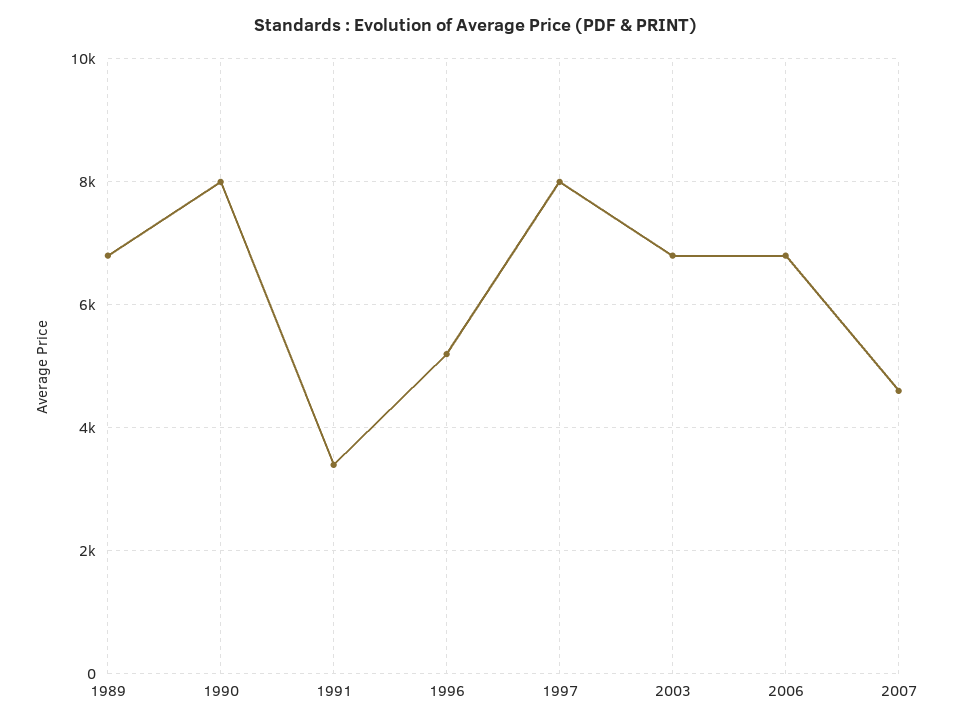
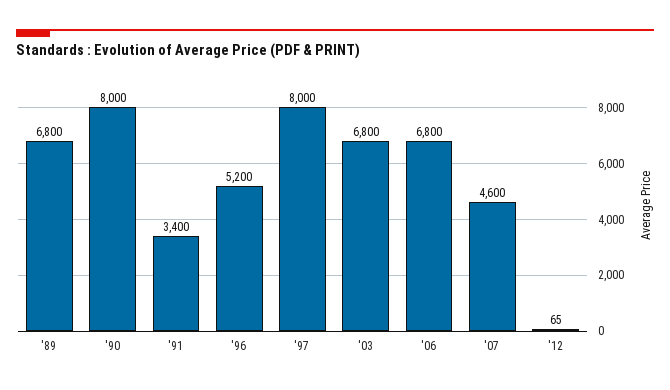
'12: none -> 65

